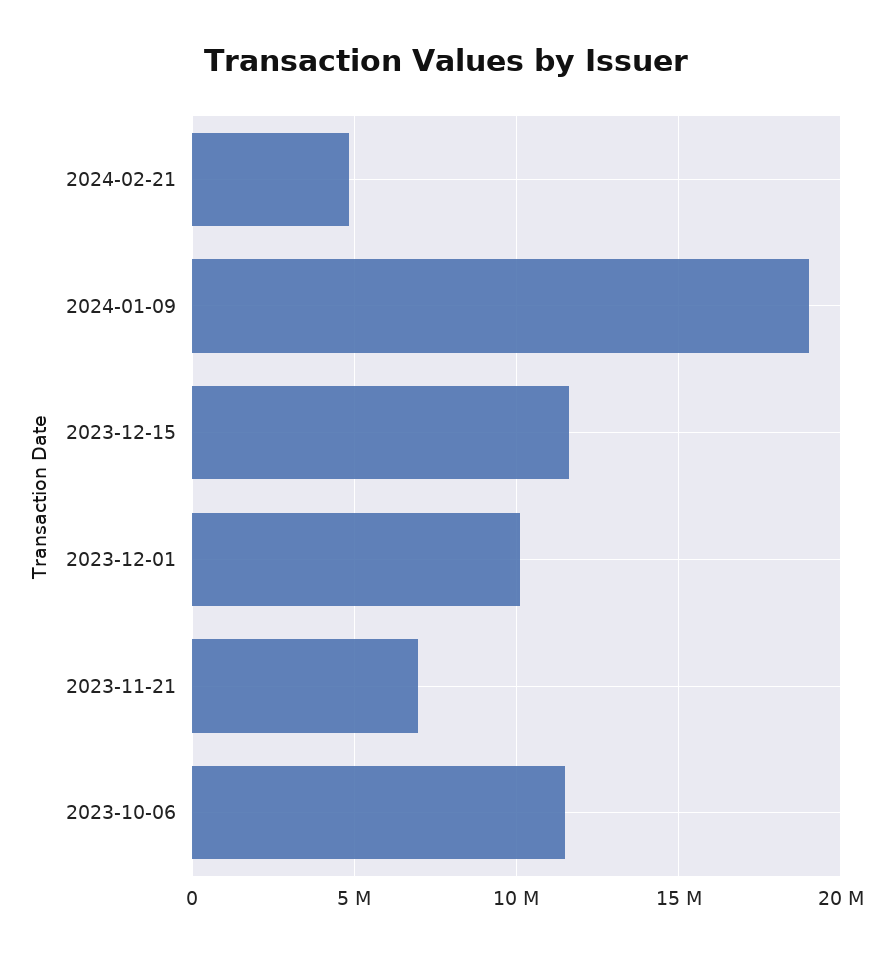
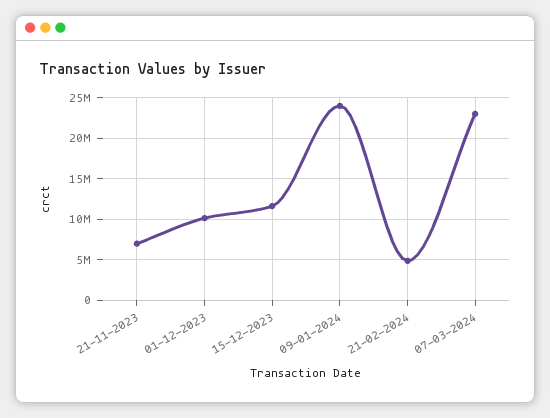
2024-01-09: 19000000 -> 24000000
2023-10-06: 11500000 -> none
07-03-2024: none -> 23000000

